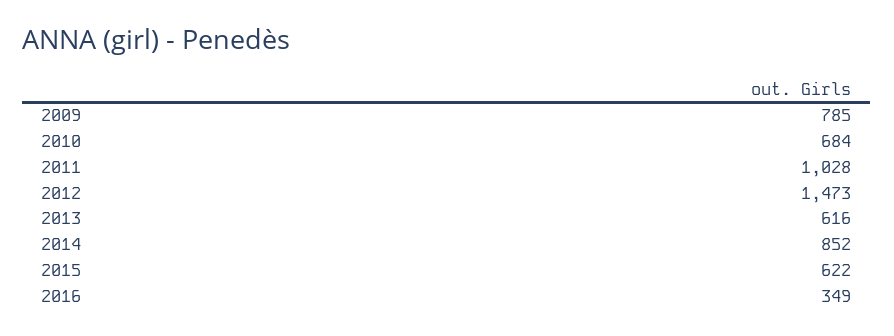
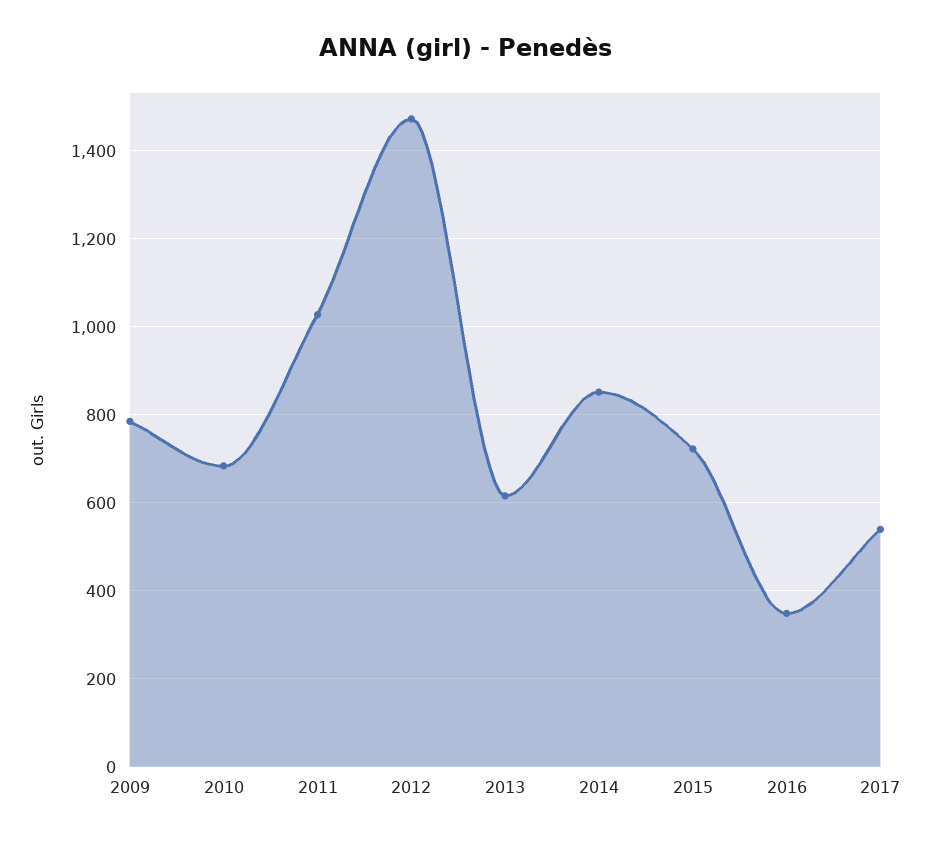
2015: 622 -> 720
2017: none -> 540

